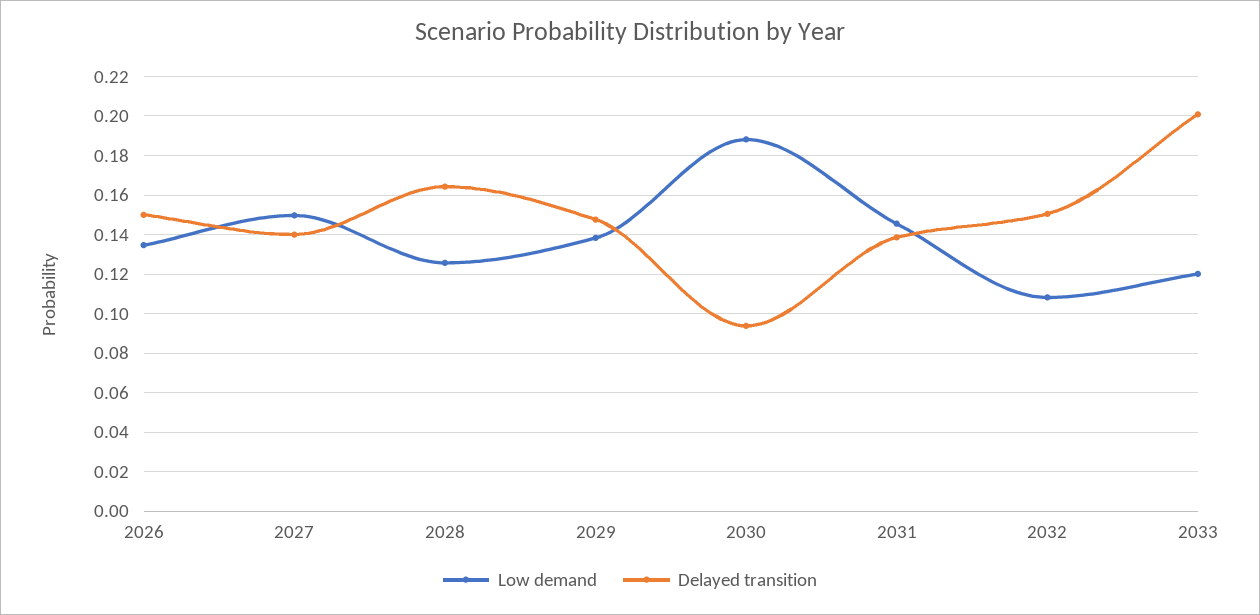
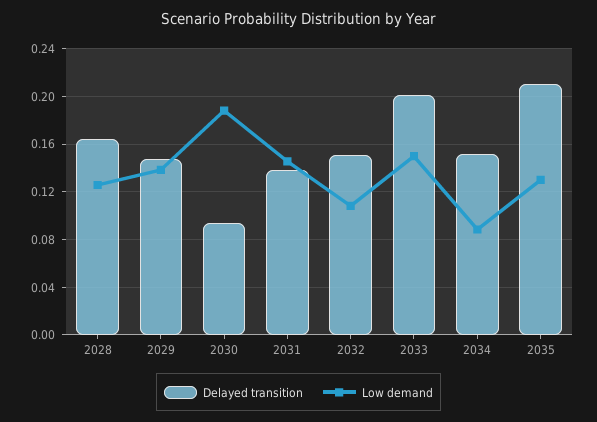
Low demand, 2026: 0.135 -> none
Delayed transition, 2026: 0.15 -> none
Low demand, 2027: 0.15 -> none
Delayed transition, 2027: 0.14 -> none
Low demand, 2033: 0.12 -> 0.15
Delayed transition, 2034: none -> 0.15
Low demand, 2034: none -> 0.09
Delayed transition, 2035: none -> 0.21
Low demand, 2035: none -> 0.13

